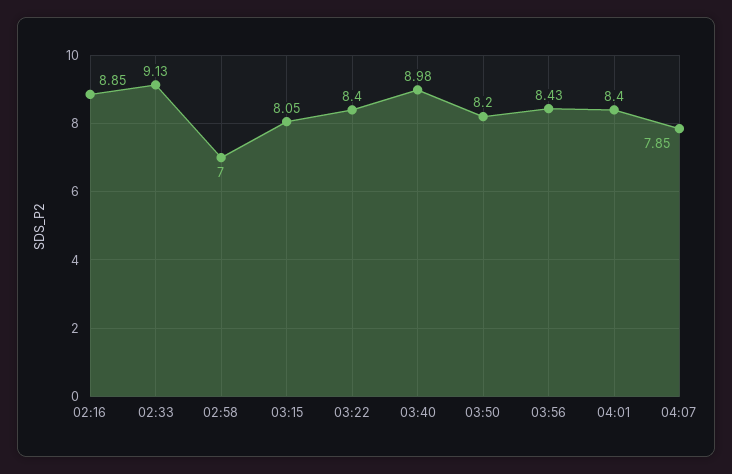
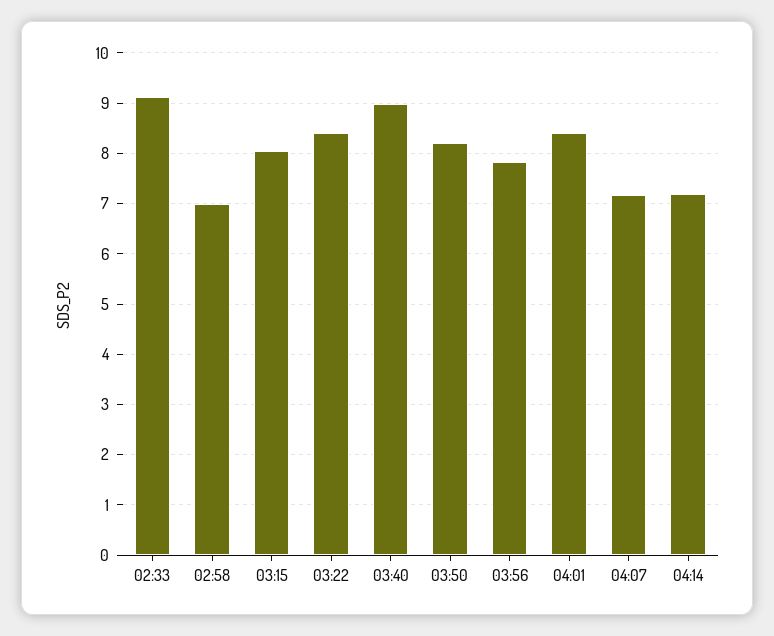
02:16: 8.85 -> none
03:56: 8.43 -> 7.8
04:07: 7.85 -> 7.2
04:14: none -> 7.2

